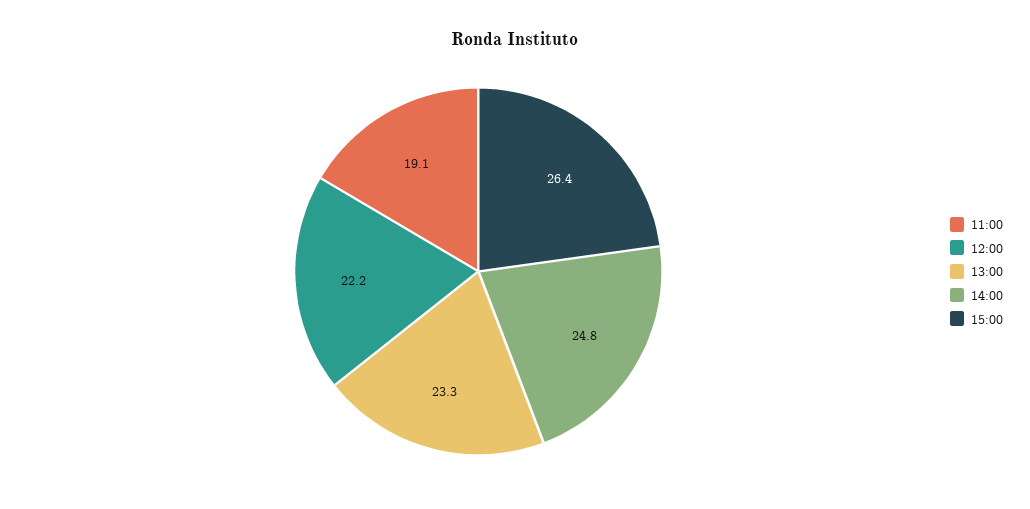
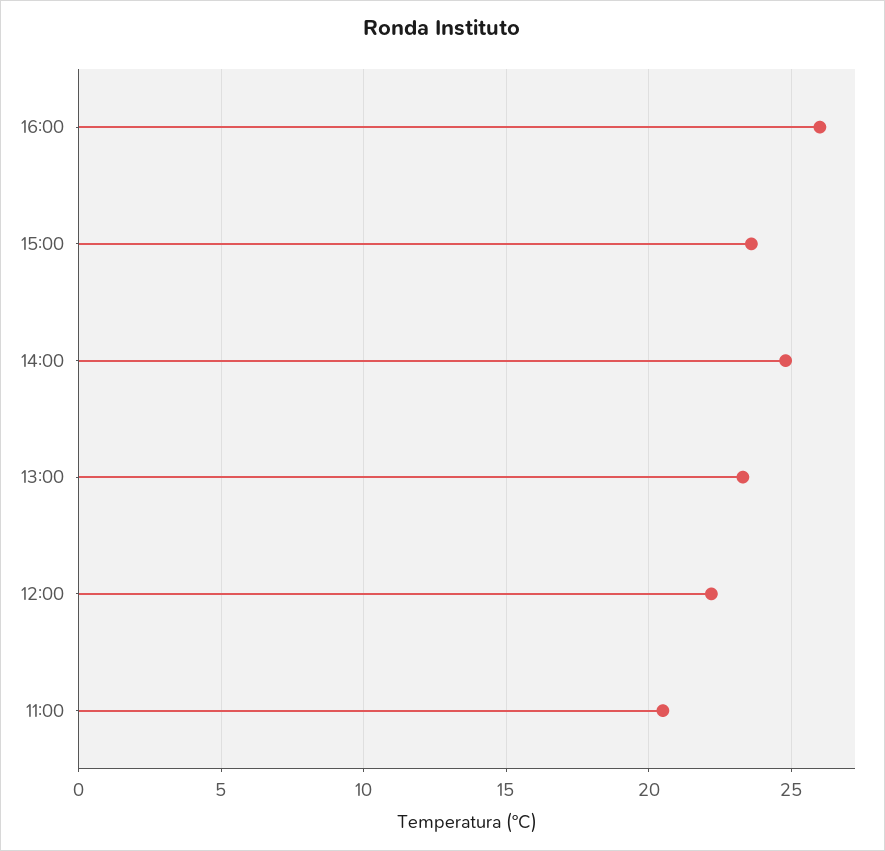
11:00: 19.1 -> 20.5
15:00: 26.4 -> 23.5
16:00: none -> 26

